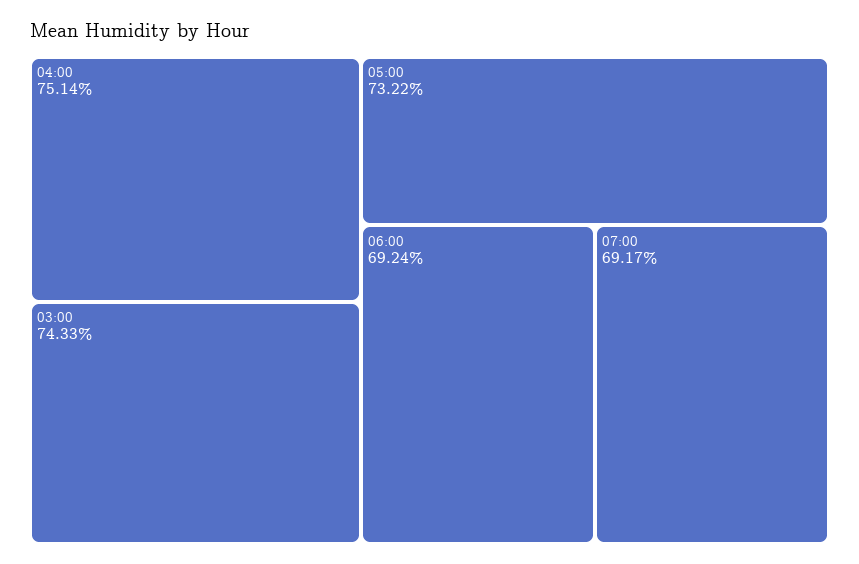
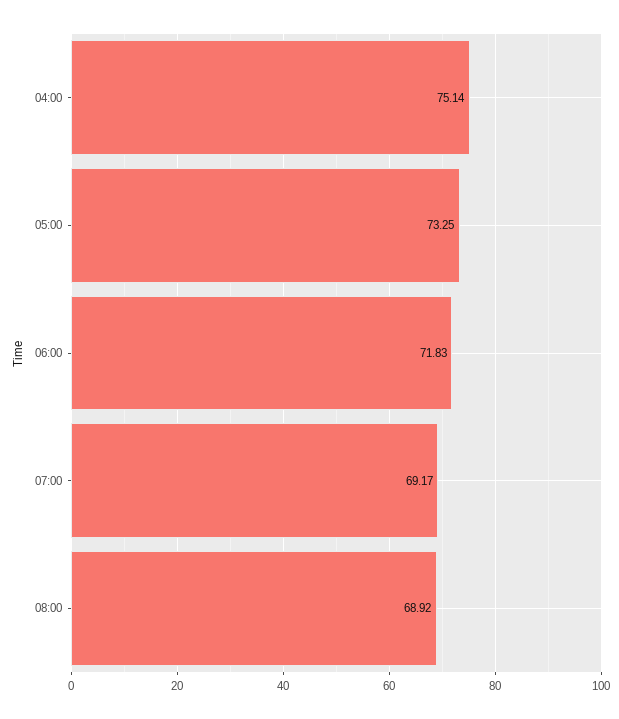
03:00: 74.33 -> none
05:00: 73.22 -> 73.25
06:00: 69.24 -> 71.83
08:00: none -> 68.92

